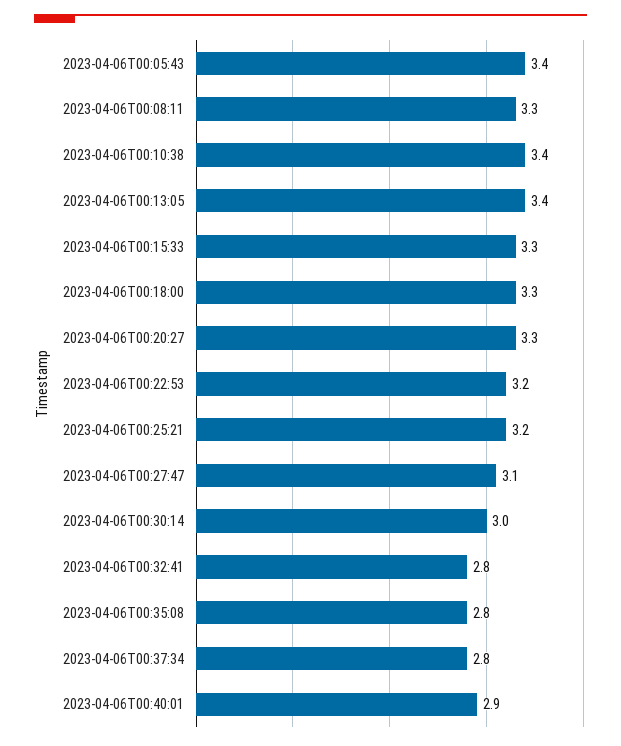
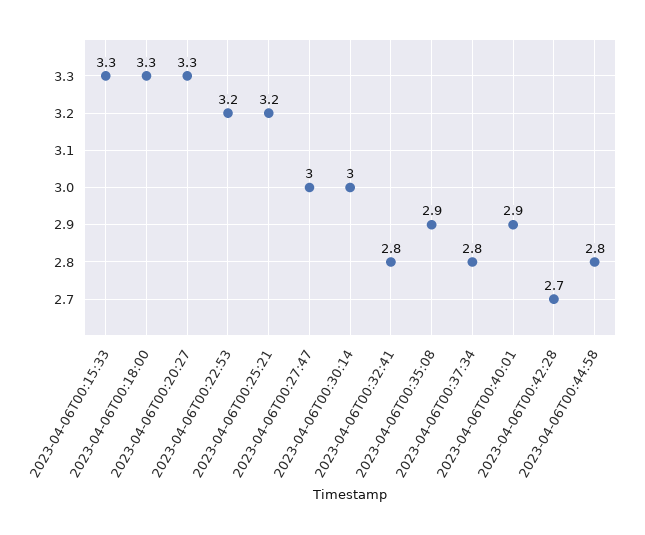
2023-04-06T00:05:43: 3.4 -> none
2023-04-06T00:08:11: 3.3 -> none
2023-04-06T00:10:38: 3.4 -> none
2023-04-06T00:13:05: 3.4 -> none
2023-04-06T00:27:47: 3.1 -> 3
2023-04-06T00:35:08: 2.8 -> 2.9
2023-04-06T00:42:28: none -> 2.7
2023-04-06T00:44:58: none -> 2.8

